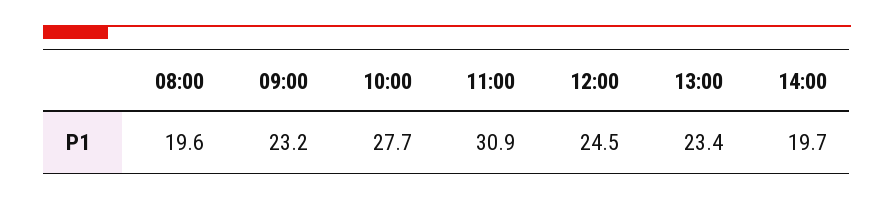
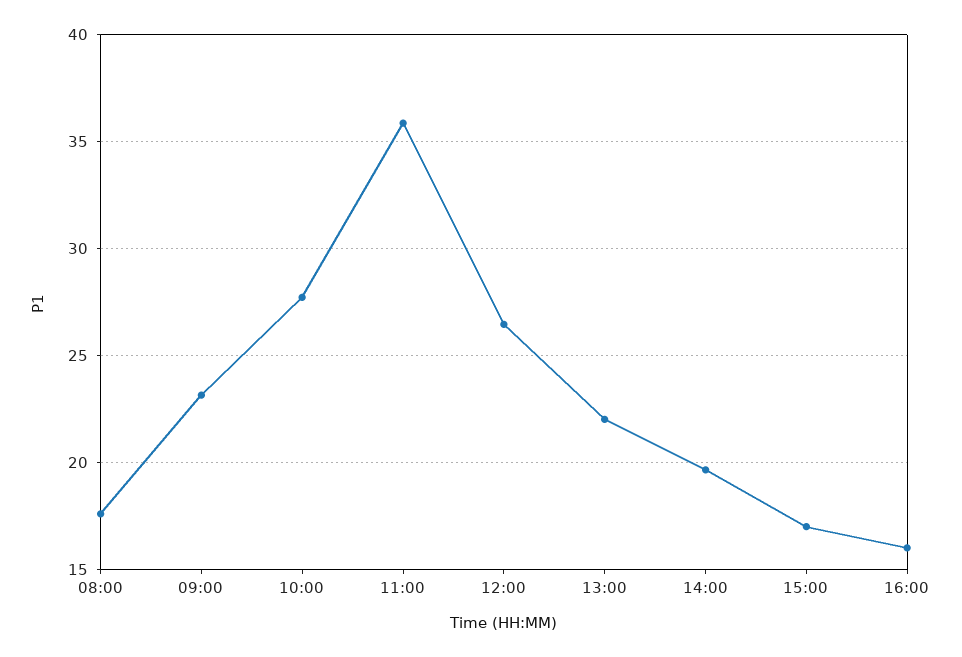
08:00: 19.6 -> 17.5
11:00: 30.9 -> 36
12:00: 24.5 -> 26.5
13:00: 23.4 -> 22
15:00: none -> 17
16:00: none -> 16

